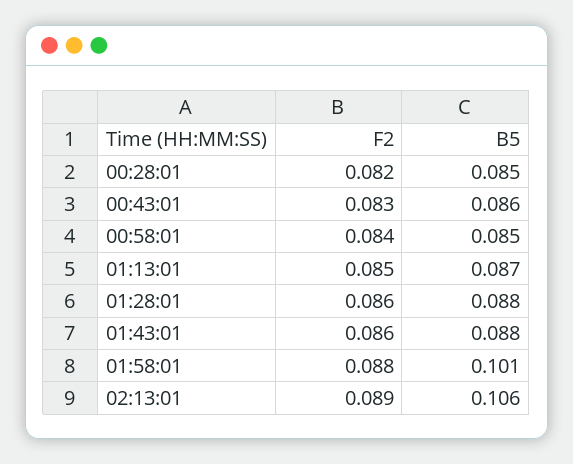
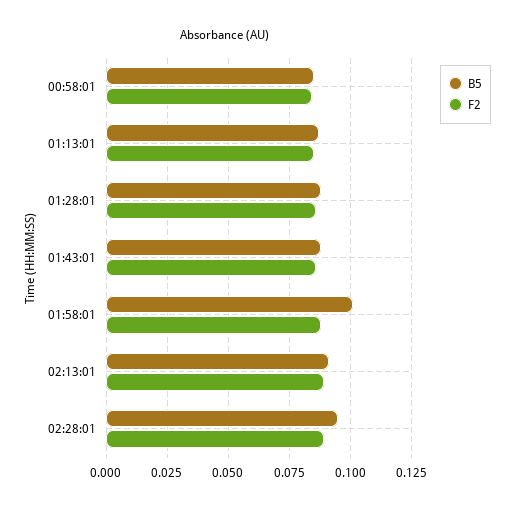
F2, 00:28:01: 0.082 -> none
B5, 00:28:01: 0.085 -> none
F2, 00:43:01: 0.083 -> none
B5, 00:43:01: 0.086 -> none
B5, 02:13:01: 0.106 -> 0.09
B5, 02:28:01: none -> 0.095
F2, 02:28:01: none -> 0.09

